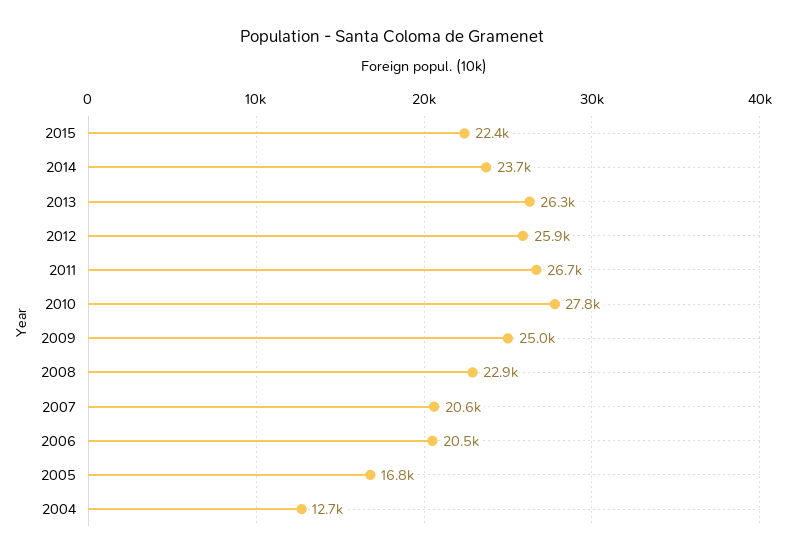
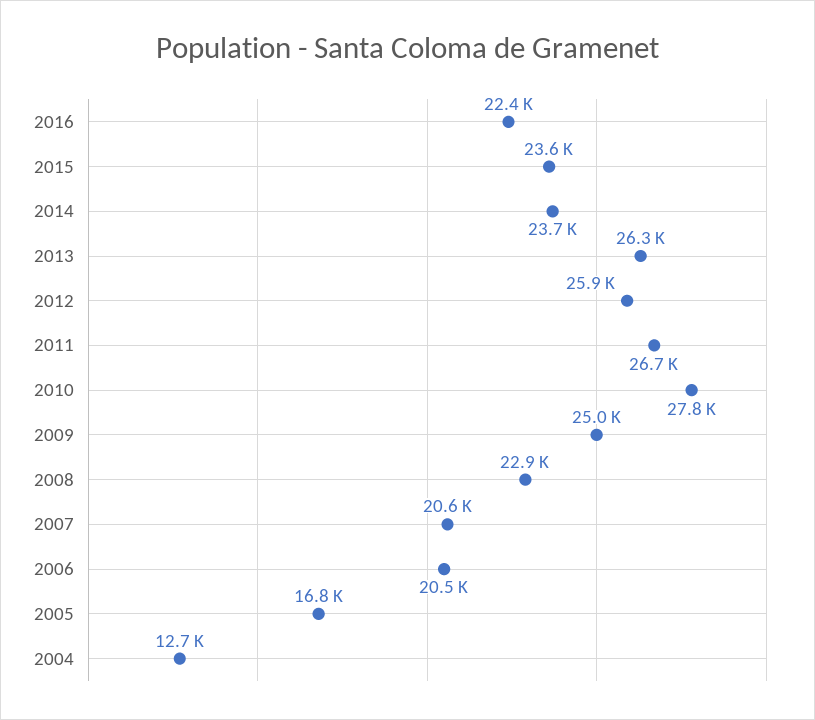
2015: 22400 -> 23600
2016: none -> 22400

